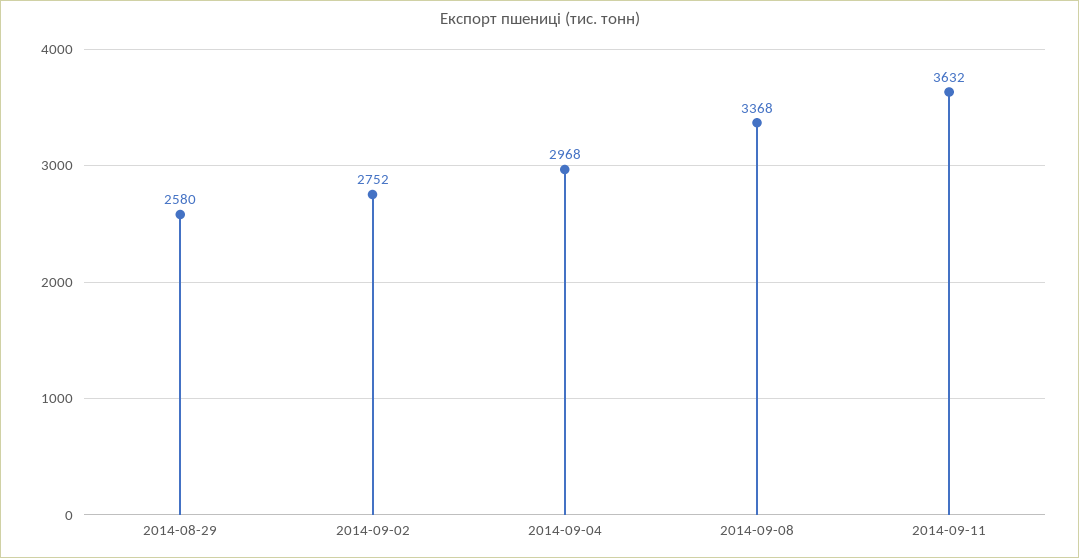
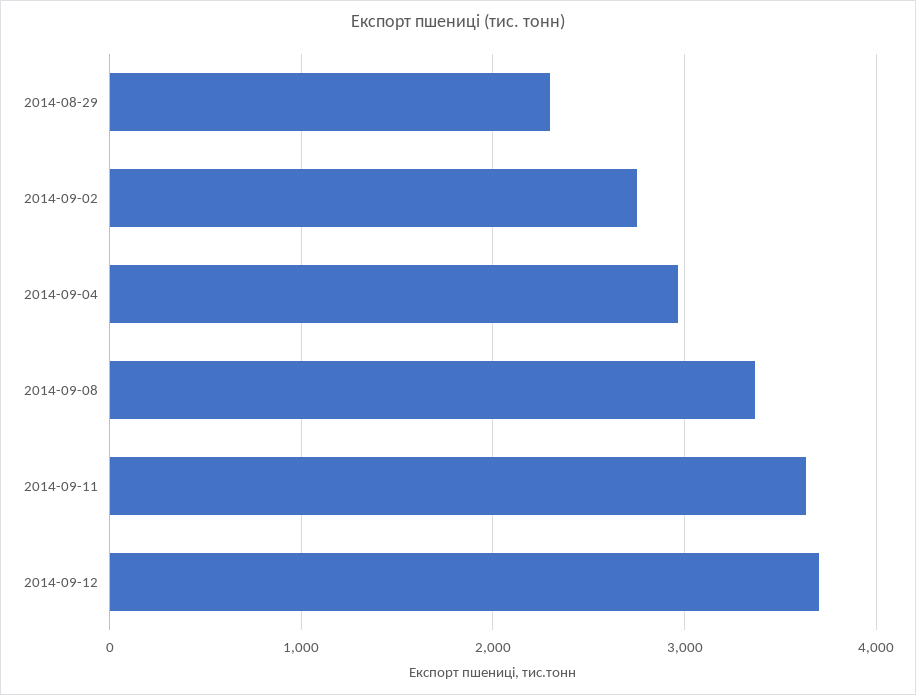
2014-08-29: 2580 -> 2300
2014-09-12: none -> 3700

